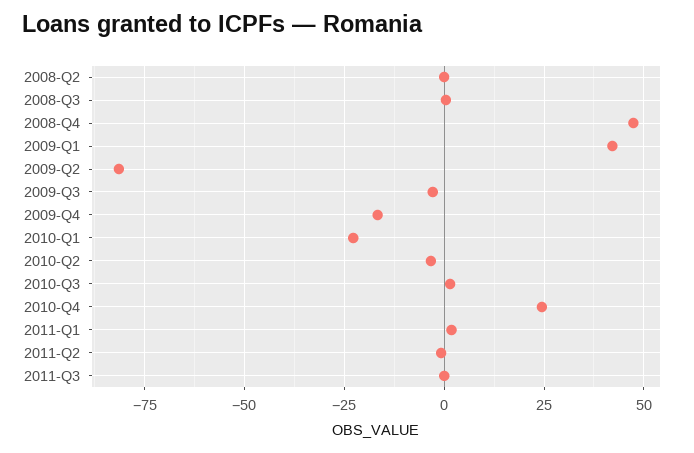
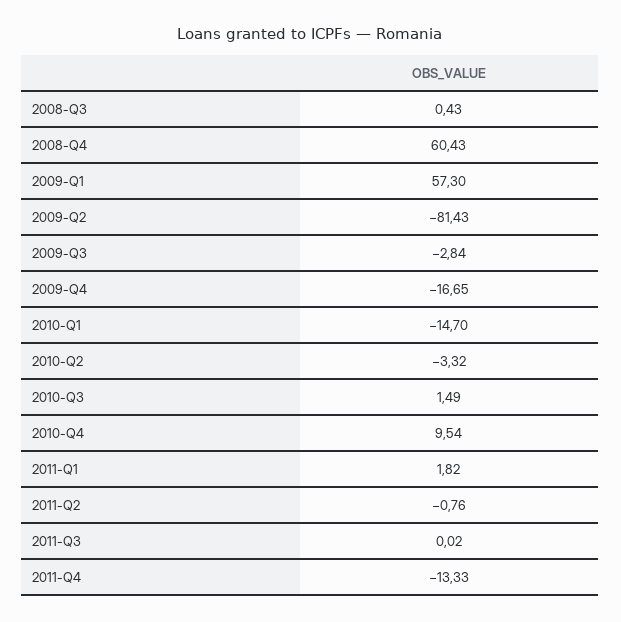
2008-Q2: 0 -> none
2008-Q4: 47.5 -> 60.43
2009-Q1: 42.5 -> 57.3
2010-Q1: -22.5 -> -14.7
2010-Q4: 25 -> 9.54
2011-Q4: none -> -13.33

